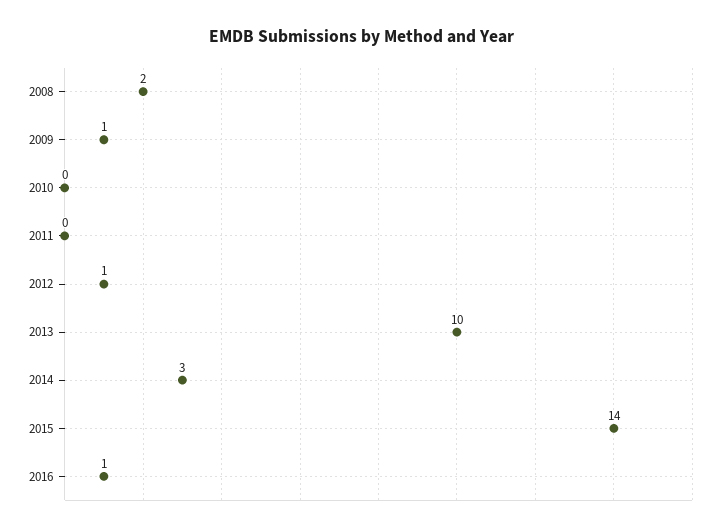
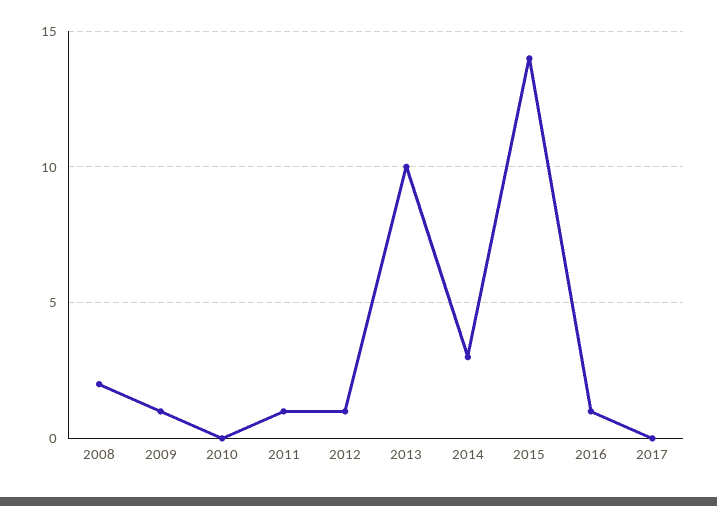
2011: 0 -> 1
2017: none -> 0

